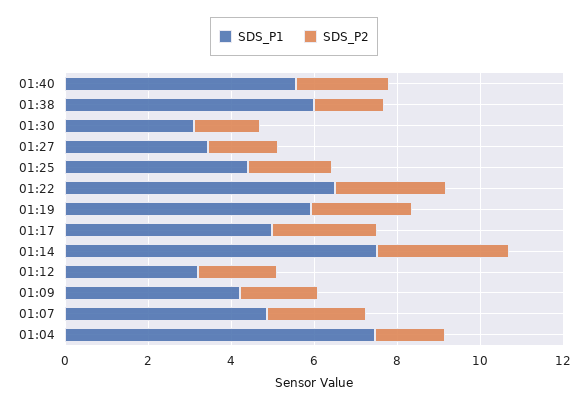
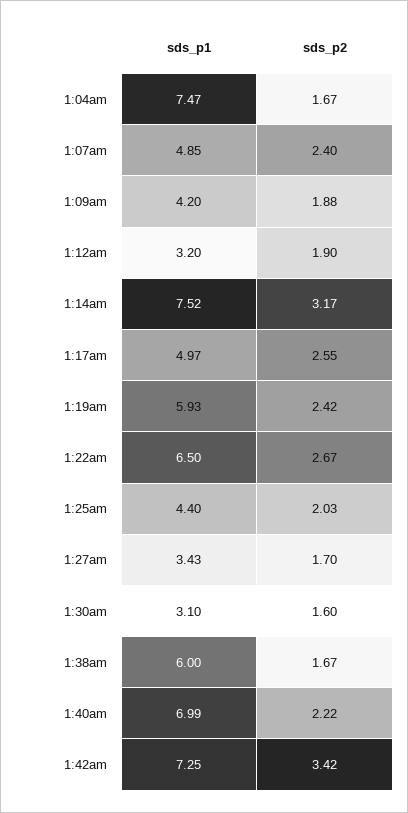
SDS_P1, 01:40: 5.5 -> 6.99
SDS_P1, 1:42am: none -> 7.25
SDS_P2, 1:42am: none -> 3.42

